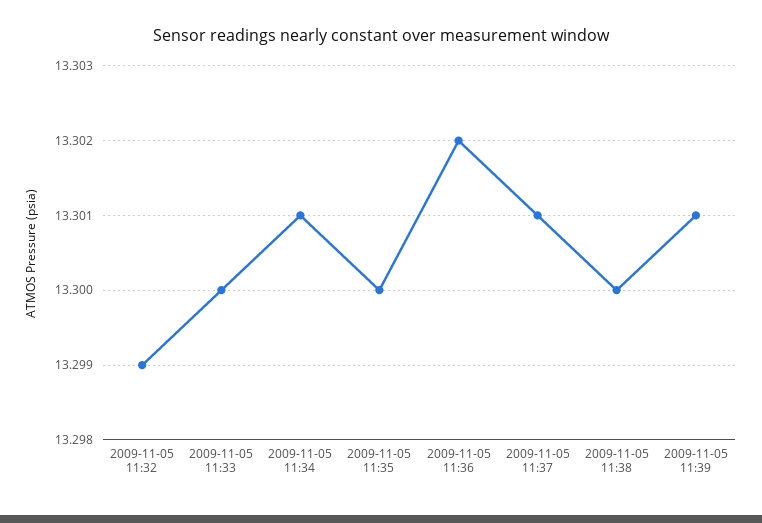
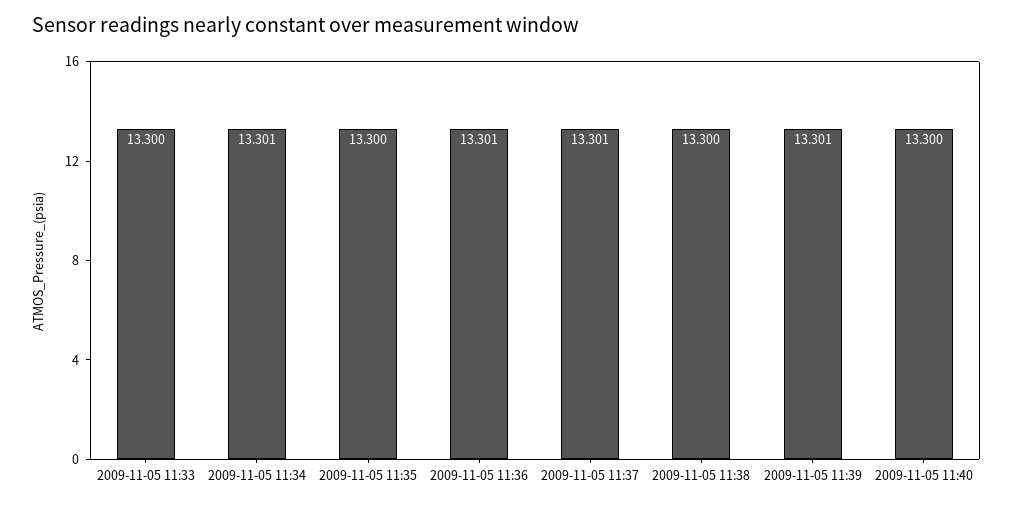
2009-11-05 11:32: 13.299 -> none
2009-11-05 11:36: 13.302 -> 13.301
2009-11-05 11:40: none -> 13.3

